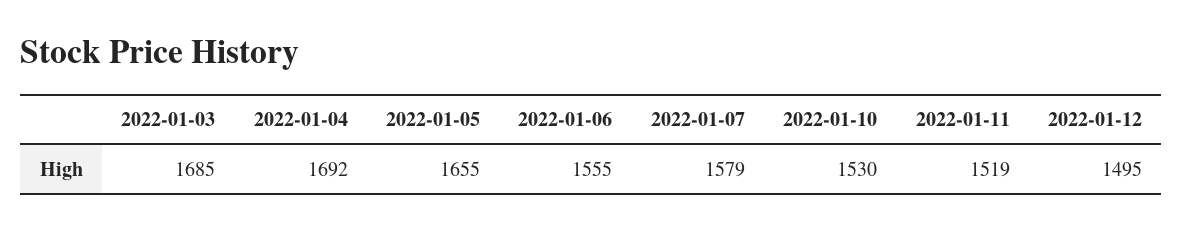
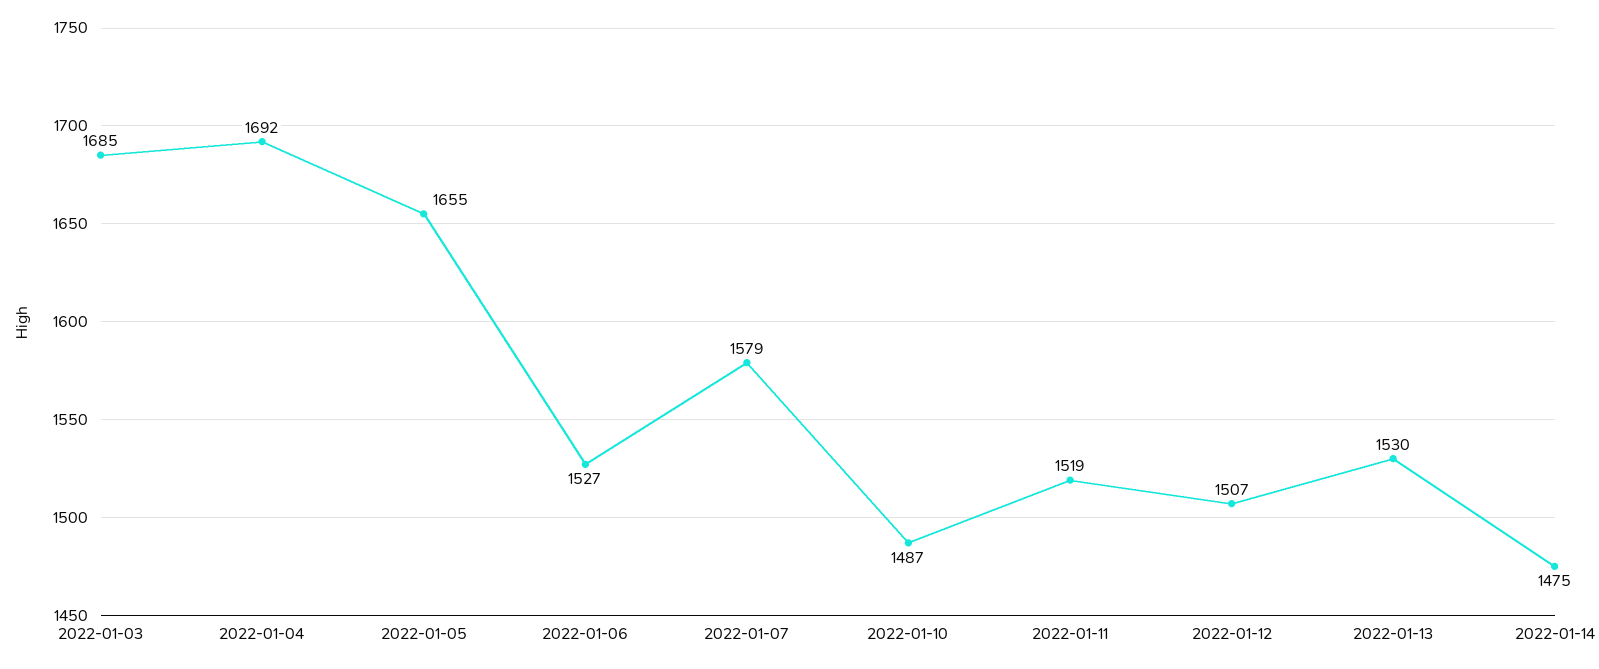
2022-01-06: 1555 -> 1527
2022-01-10: 1530 -> 1487
2022-01-12: 1495 -> 1507
2022-01-13: none -> 1530
2022-01-14: none -> 1475

